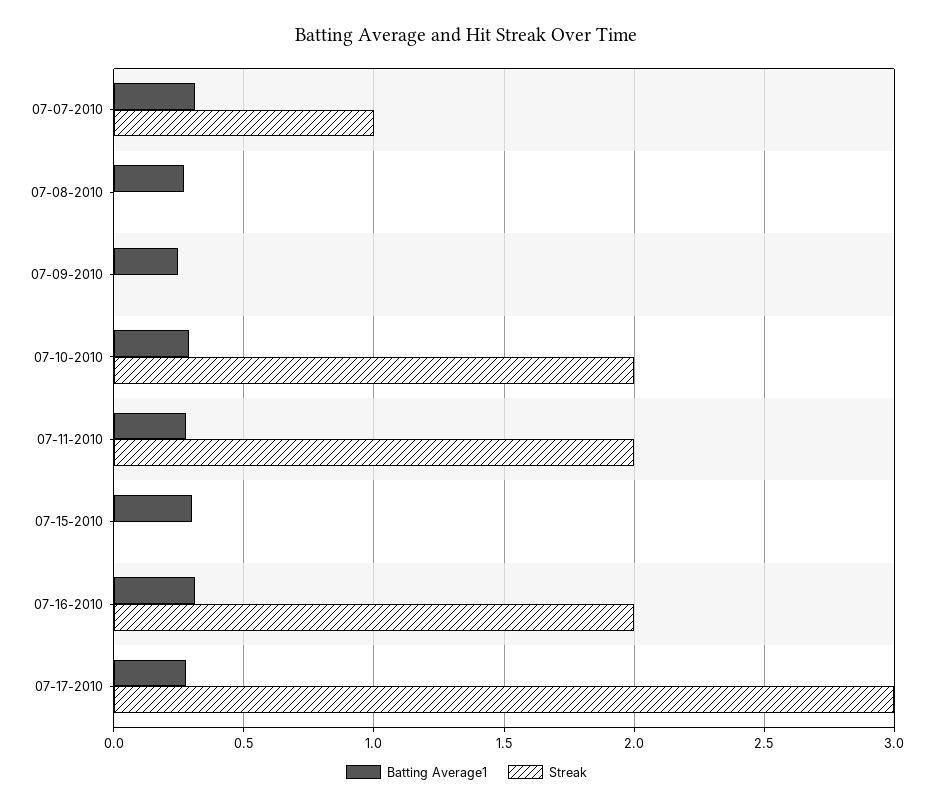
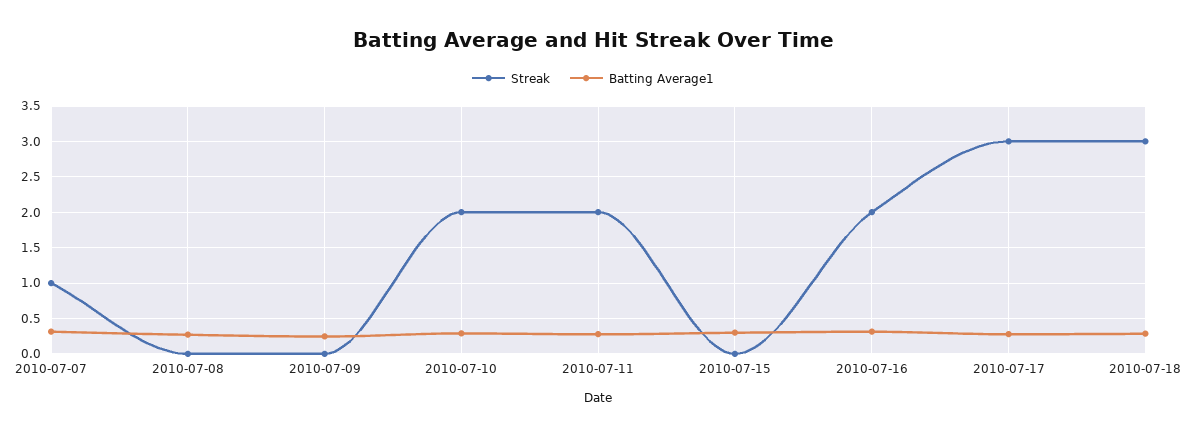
Streak, 2010-07-18: none -> 3
Batting Average1, 2010-07-18: none -> 0.3

